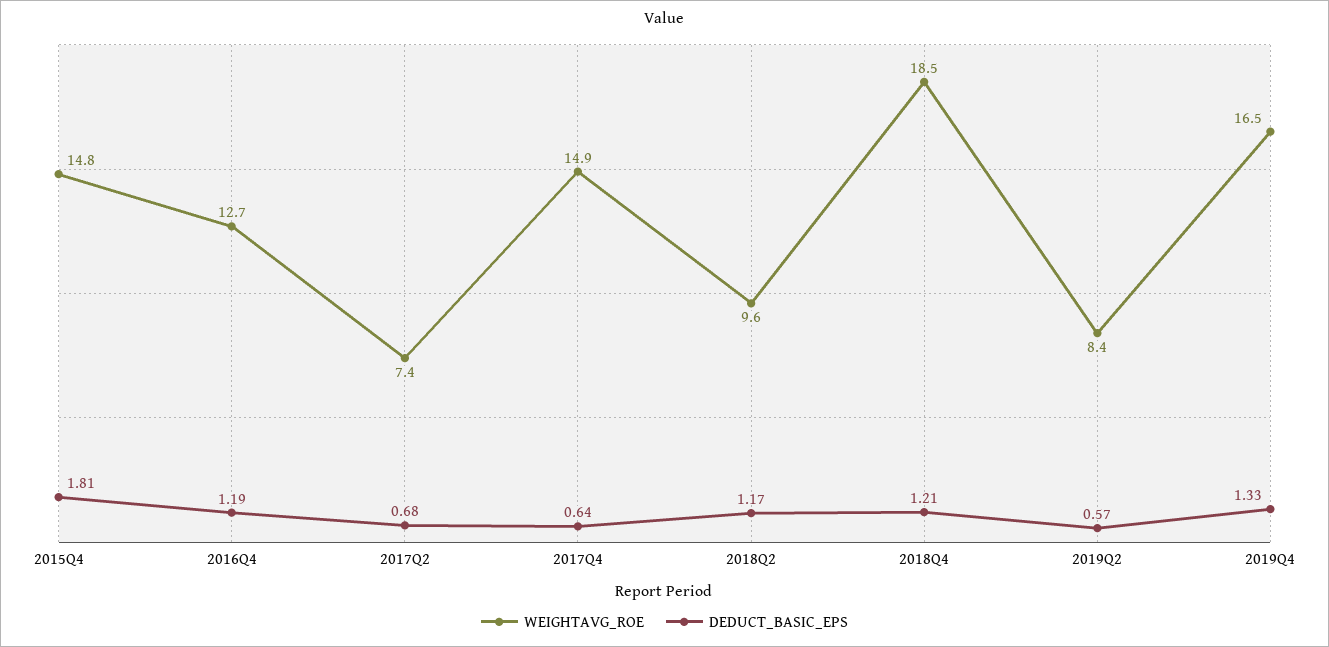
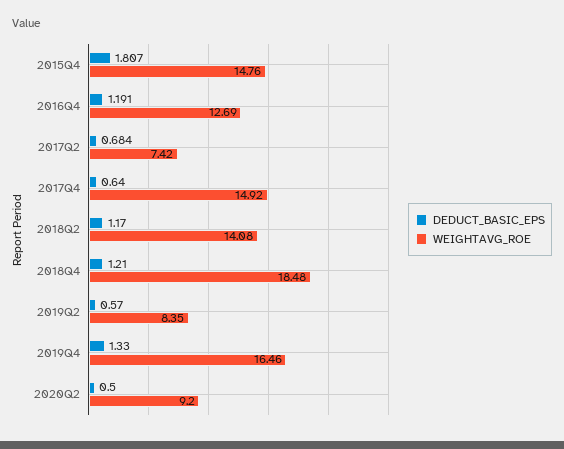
WEIGHTAVG_ROE, 2018Q2: 9.6 -> 14.08
DEDUCT_BASIC_EPS, 2020Q2: none -> 0.5
WEIGHTAVG_ROE, 2020Q2: none -> 9.2

